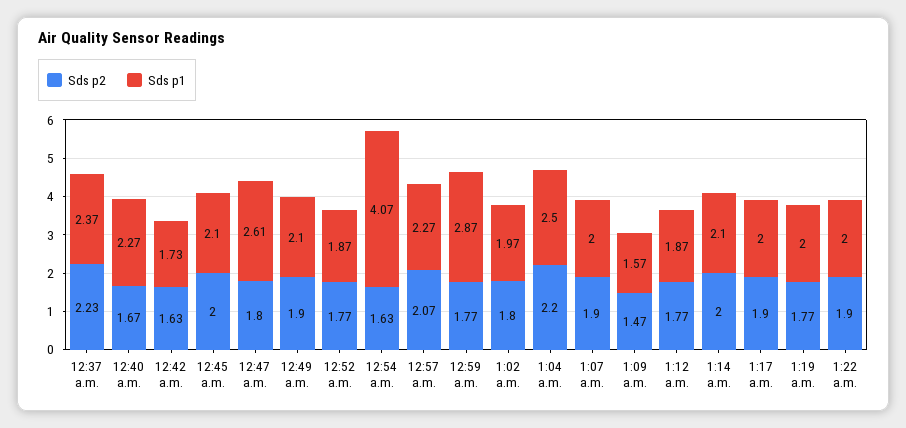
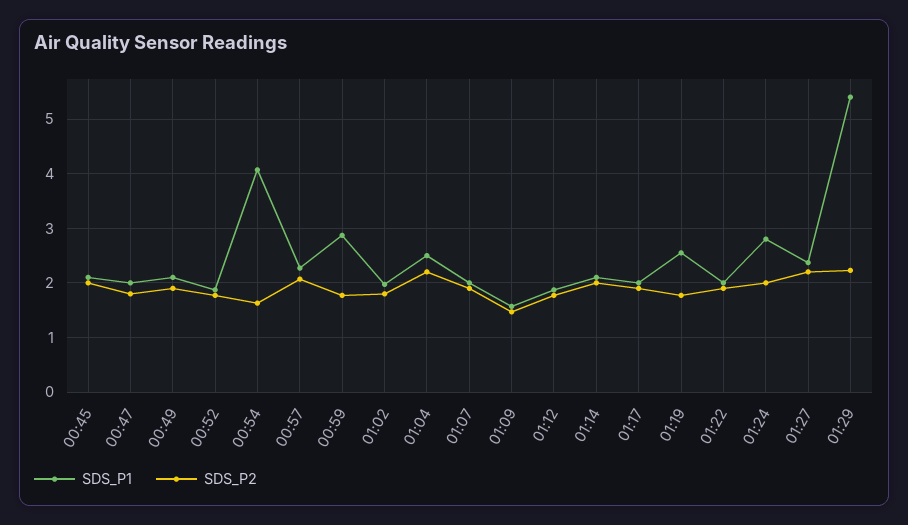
Sds p2, 12:37 a.m.: 2.23 -> none
Sds p1, 12:37 a.m.: 2.37 -> none
Sds p2, 12:40 a.m.: 1.67 -> none
Sds p1, 12:40 a.m.: 2.27 -> none
Sds p2, 12:42 a.m.: 1.63 -> none
Sds p1, 12:42 a.m.: 1.73 -> none
Sds p1, 12:47 a.m.: 2.61 -> 2
Sds p1, 1:19 a.m.: 2 -> 2.6
Sds p1, 01:24: none -> 2.8
Sds p2, 01:24: none -> 2
Sds p1, 01:27: none -> 2.4
Sds p2, 01:27: none -> 2.2
Sds p1, 01:29: none -> 5.4
Sds p2, 01:29: none -> 2.2

